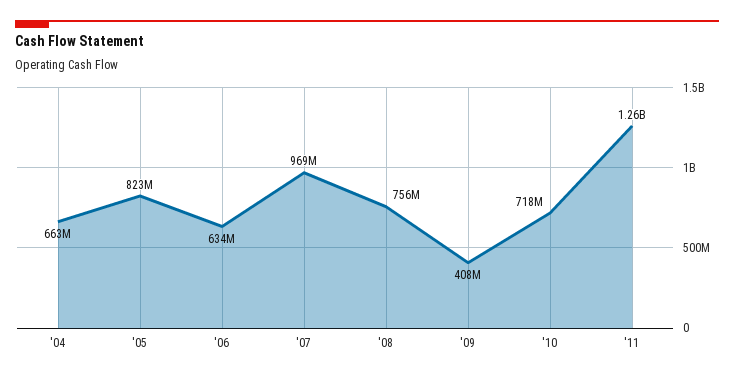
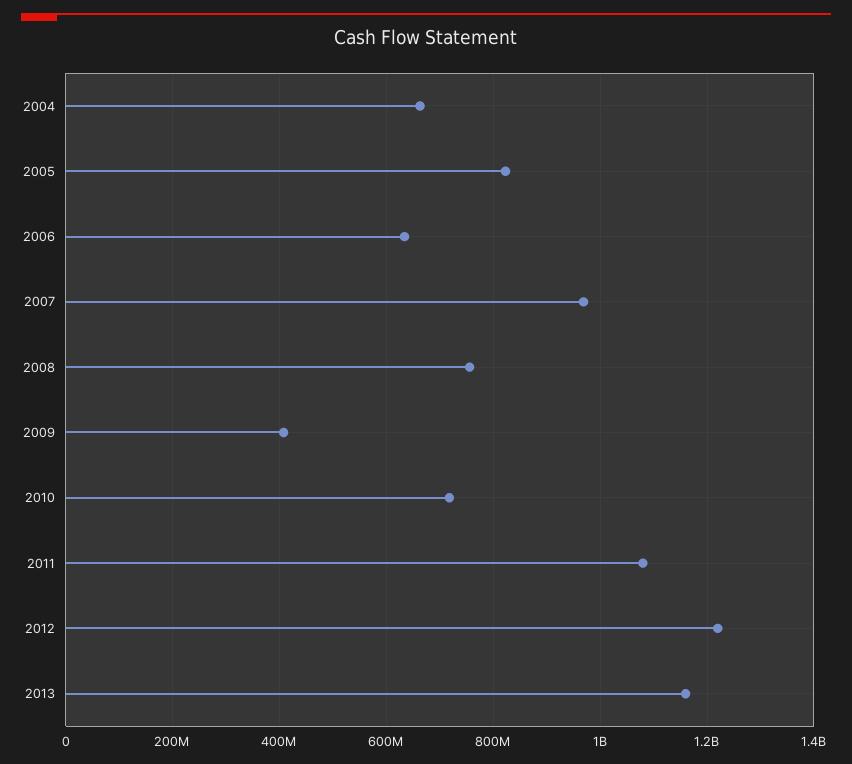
'11: 1260000000 -> 1080000000
2012: none -> 1220000000
2013: none -> 1160000000

